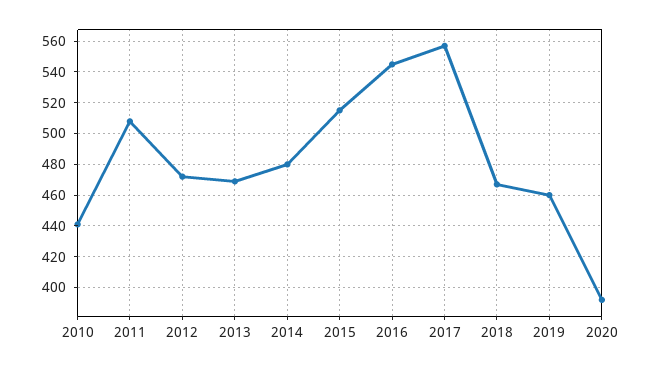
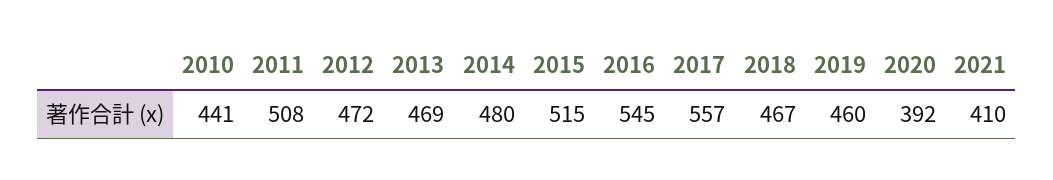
2021: none -> 410

